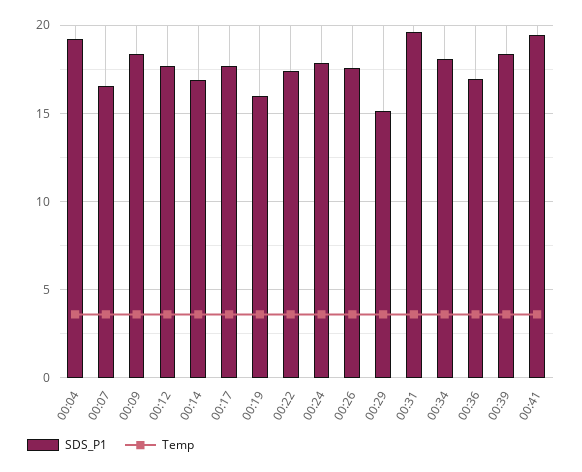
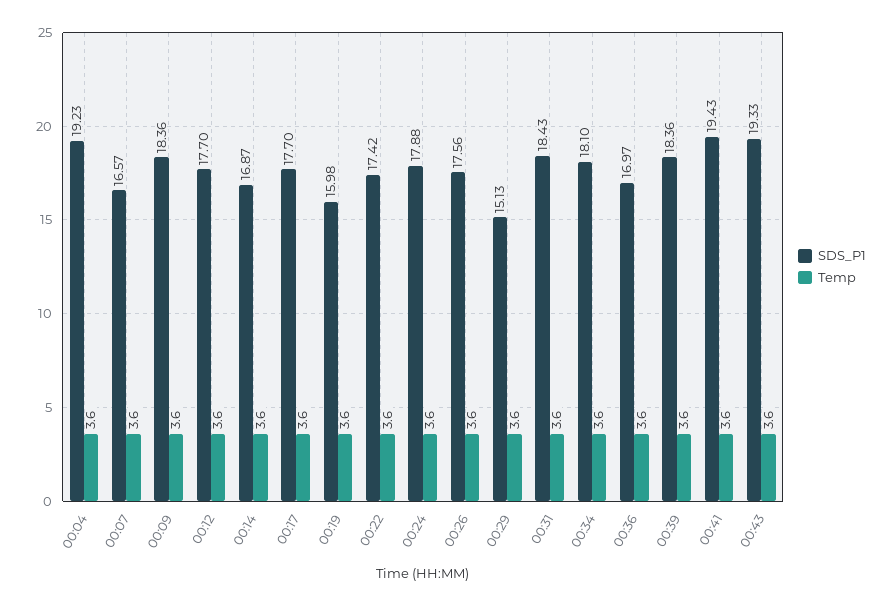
SDS_P1, 00:31: 19.5 -> 18.43
SDS_P1, 00:43: none -> 19.33
Temp, 00:43: none -> 3.6

